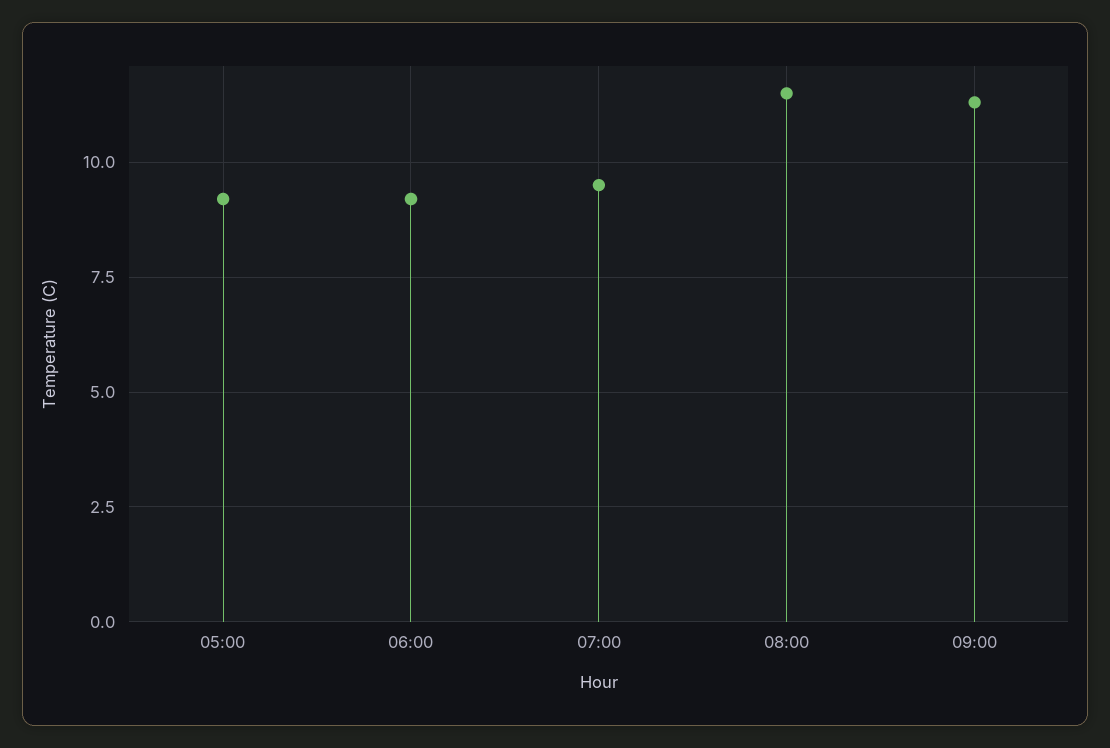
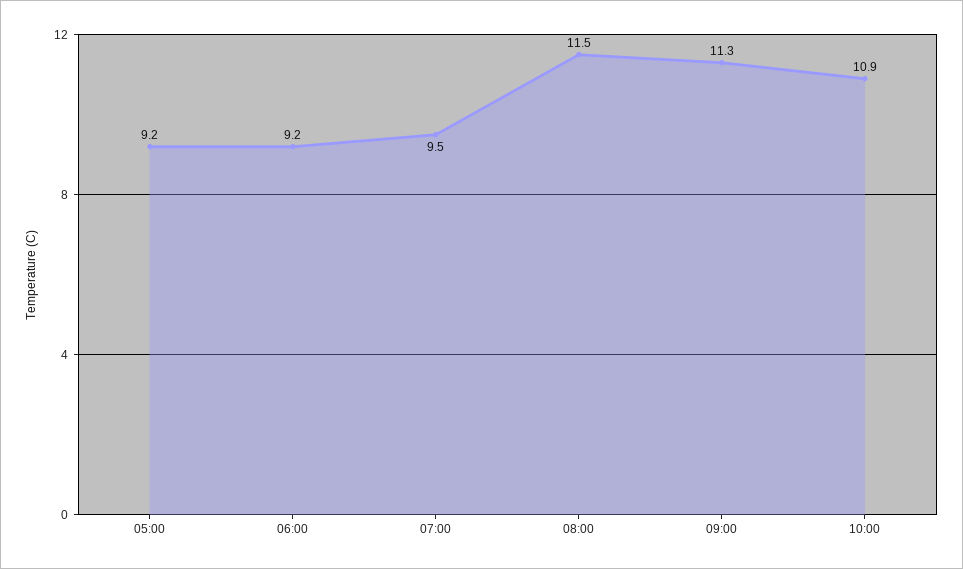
10:00: none -> 10.9

